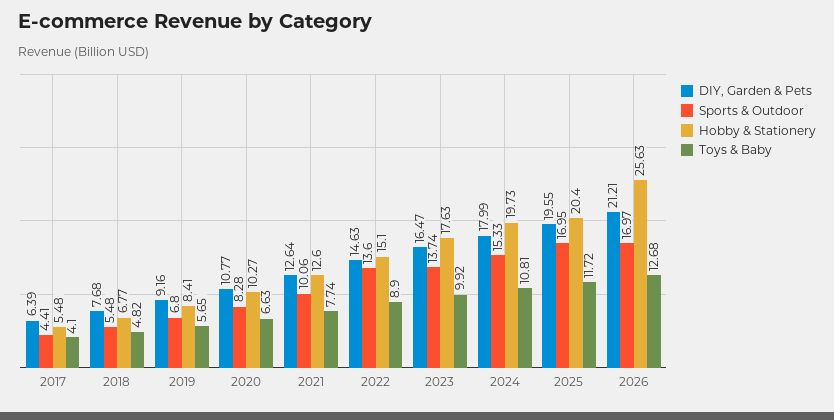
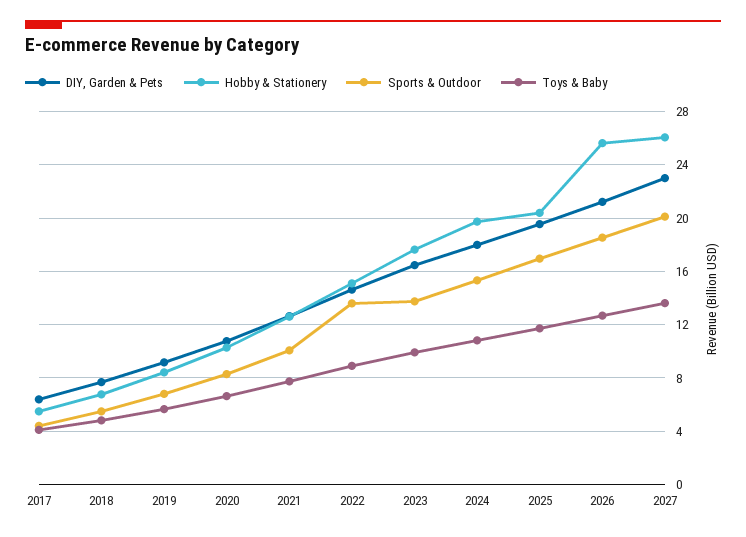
Sports & Outdoor, 2026: 16.97 -> 18.5
DIY, Garden & Pets, 2027: none -> 23
Hobby & Stationery, 2027: none -> 26
Sports & Outdoor, 2027: none -> 20
Toys & Baby, 2027: none -> 13.5

